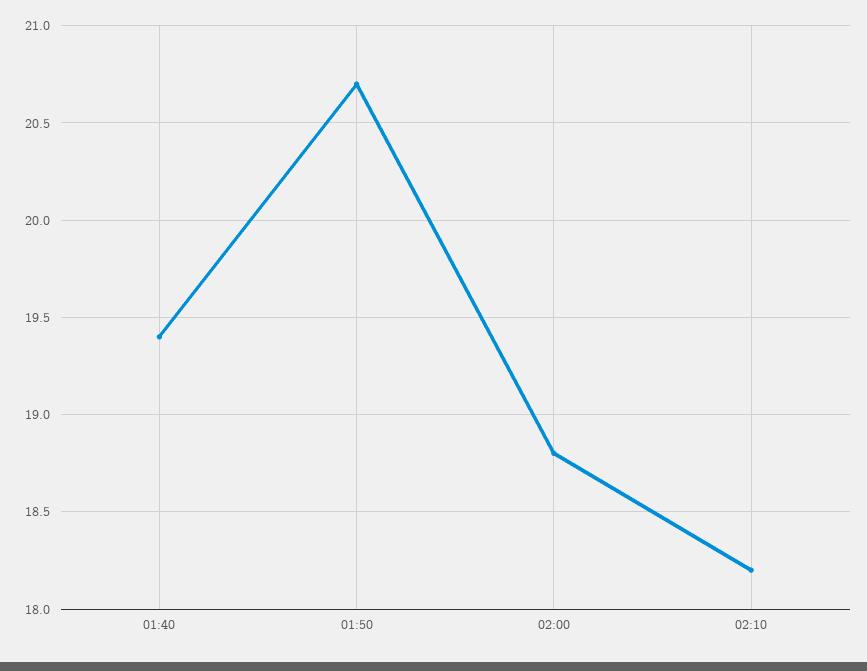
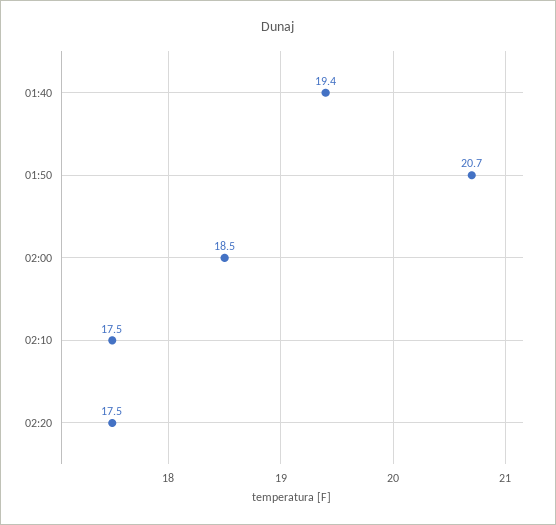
02:00: 18.8 -> 18.5
02:10: 18.2 -> 17.5
02:20: none -> 17.5

